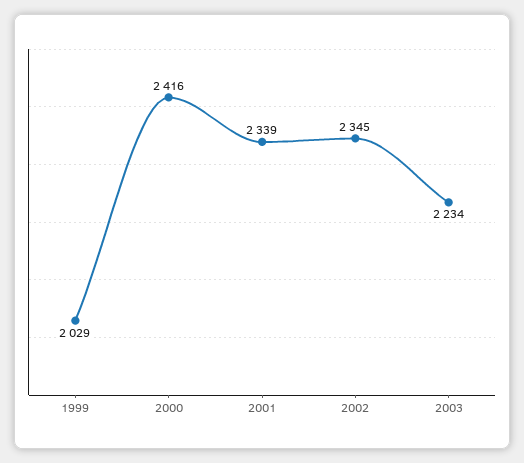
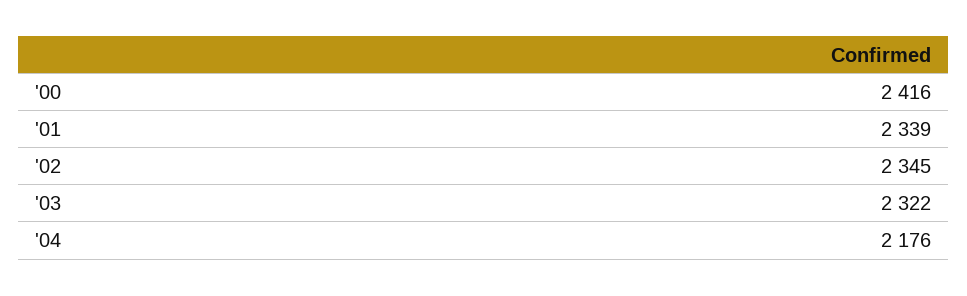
1999: 2029 -> none
2003: 2234 -> 2322
'04: none -> 2176

